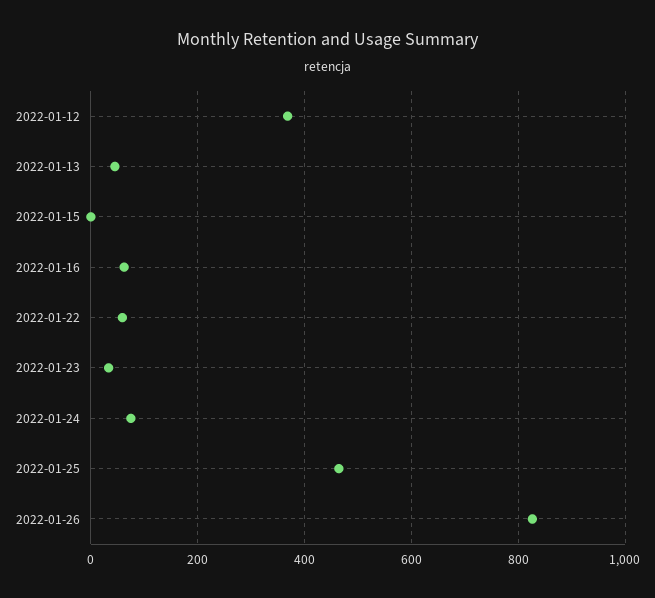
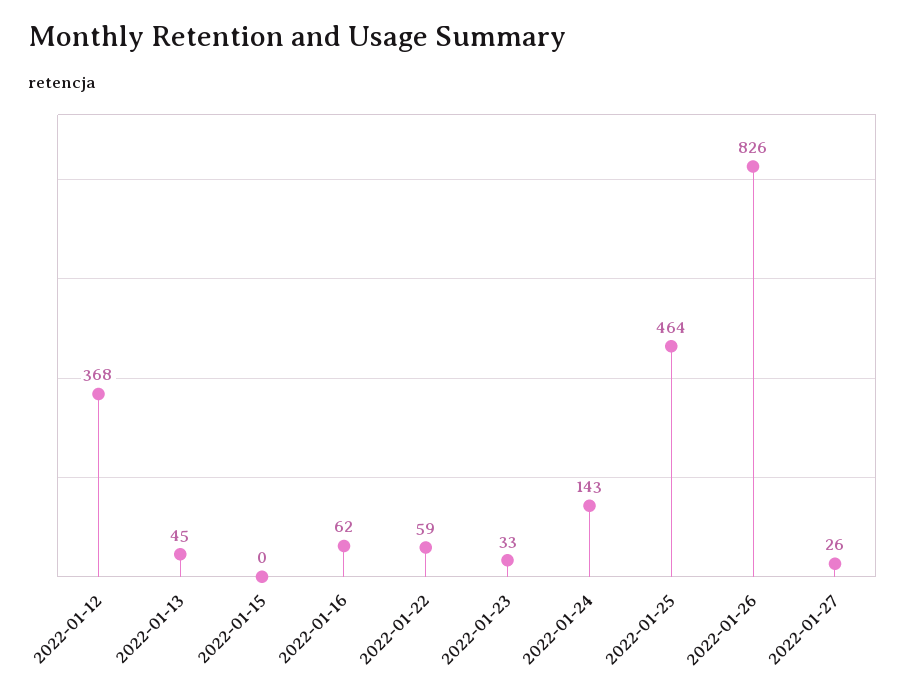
2022-01-24: 80 -> 143
2022-01-27: none -> 26

